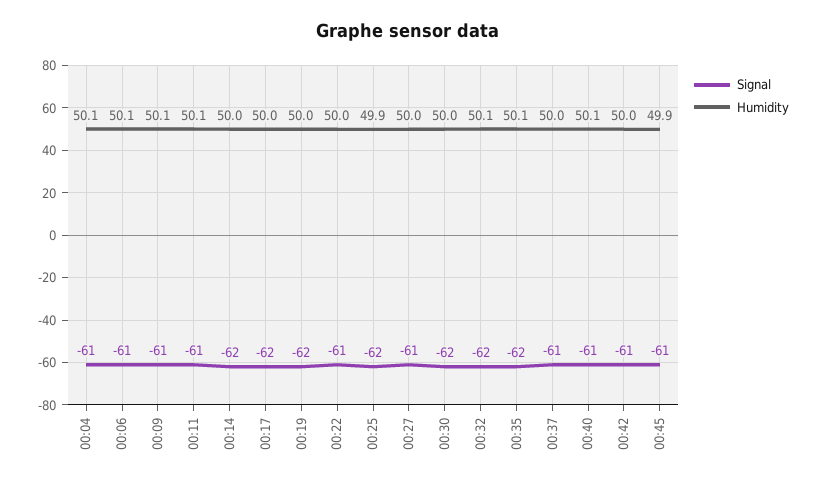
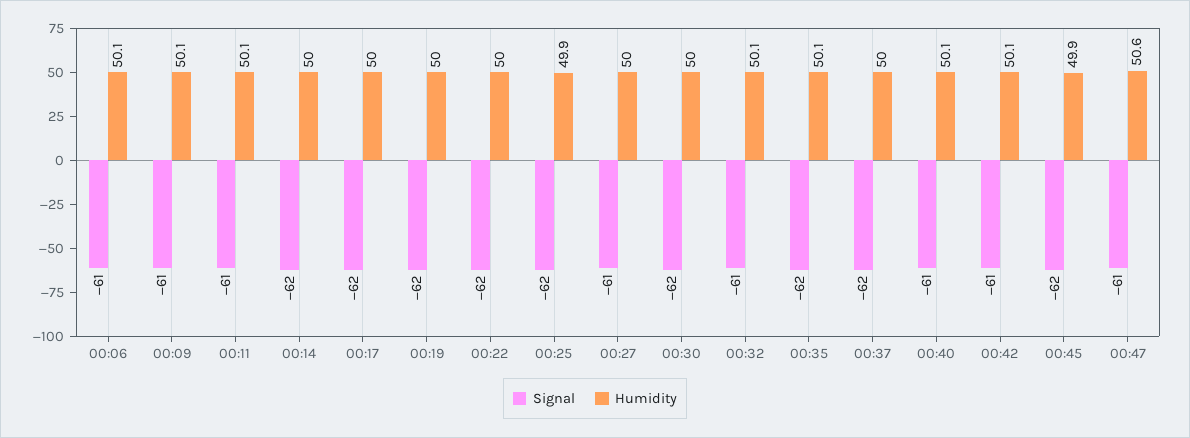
Signal, 00:04: -61 -> none
Humidity, 00:04: 50.1 -> none
Signal, 00:22: -61 -> -62
Signal, 00:32: -62 -> -61
Signal, 00:37: -61 -> -62
Humidity, 00:42: 50 -> 50.1
Signal, 00:45: -61 -> -62
Signal, 00:47: none -> -61
Humidity, 00:47: none -> 50.6

